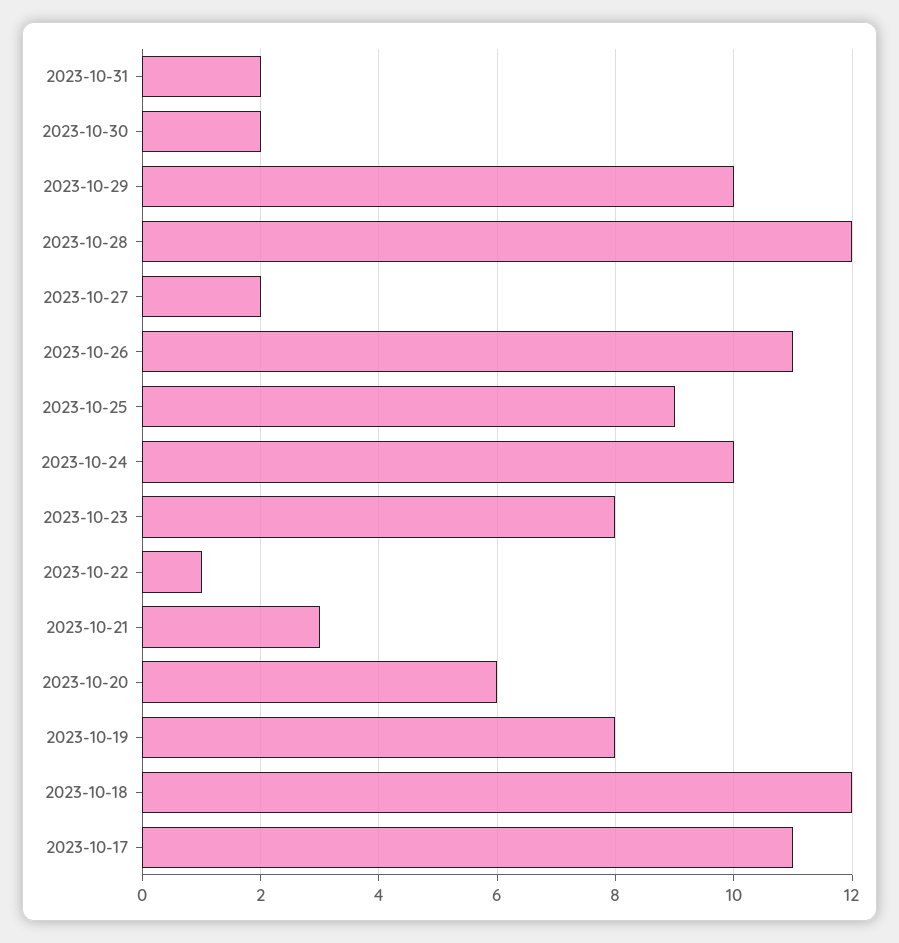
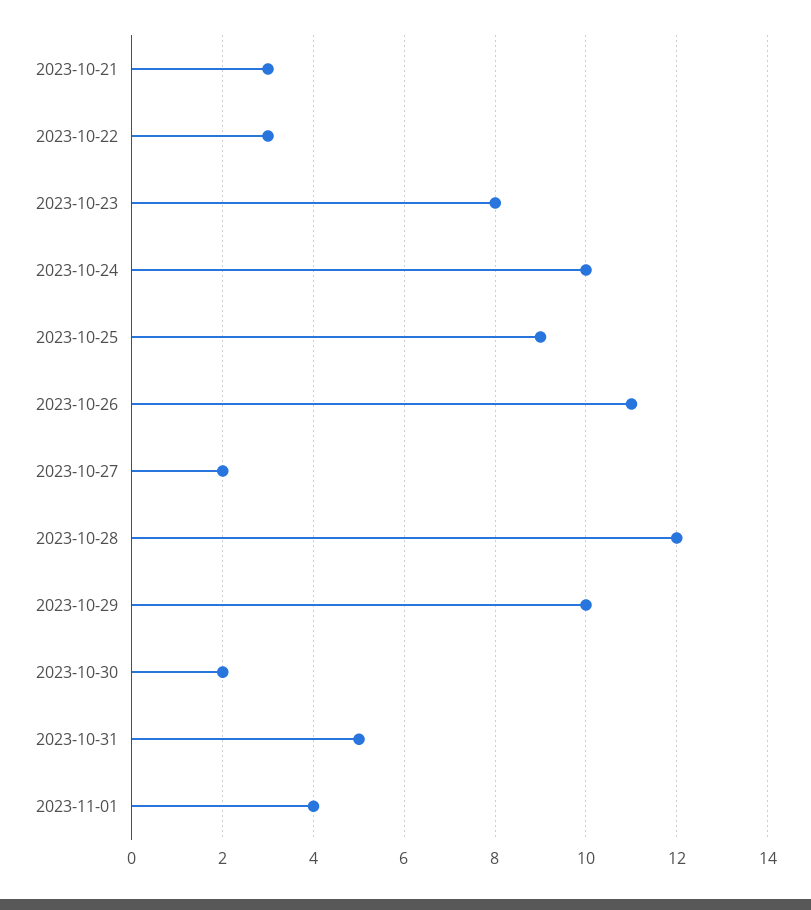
2023-10-31: 2 -> 5
2023-10-22: 1 -> 3
2023-10-20: 6 -> none
2023-10-19: 8 -> none
2023-10-18: 12 -> none
2023-10-17: 11 -> none
2023-11-01: none -> 4

